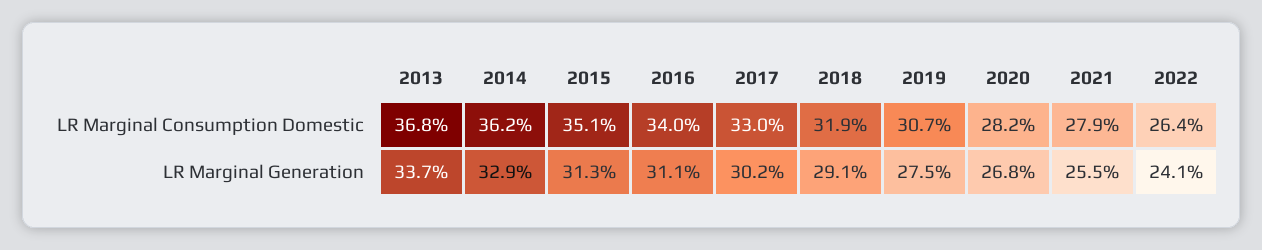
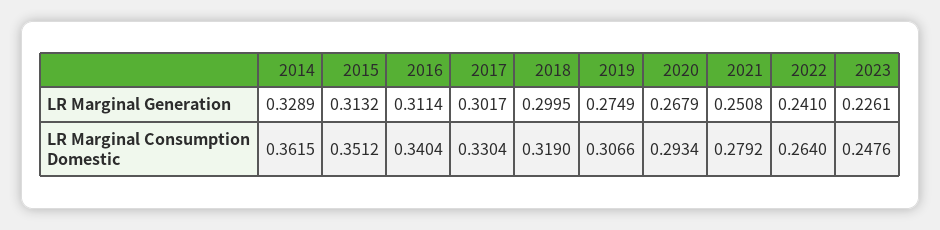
2013, LR Marginal Consumption Domestic: 0.368 -> none
2020, LR Marginal Consumption Domestic: 0.282 -> 0.2934
2013, LR Marginal Generation: 0.337 -> none
2018, LR Marginal Generation: 0.291 -> 0.2995
2021, LR Marginal Generation: 0.255 -> 0.2508
2023, LR Marginal Generation: none -> 0.2261
2023, LR Marginal Consumption Domestic: none -> 0.2476

